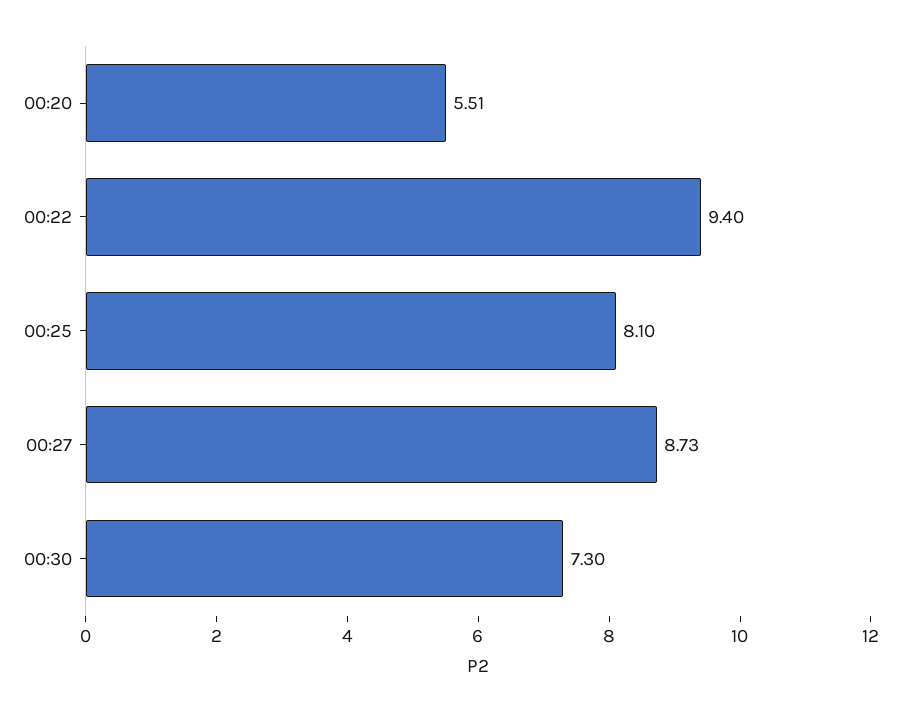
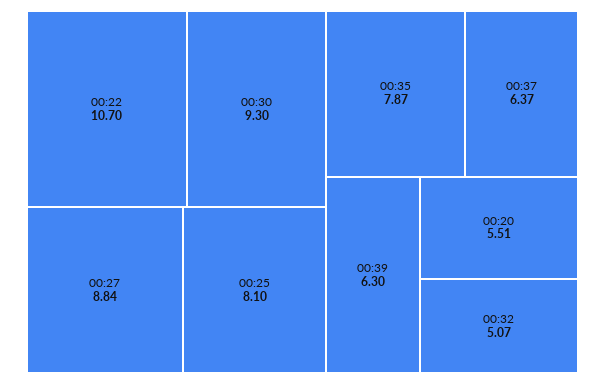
00:22: 9.4 -> 10.7
00:27: 8.73 -> 8.84
00:30: 7.3 -> 9.3
00:35: none -> 7.87
00:37: none -> 6.37
00:39: none -> 6.3
00:32: none -> 5.07

